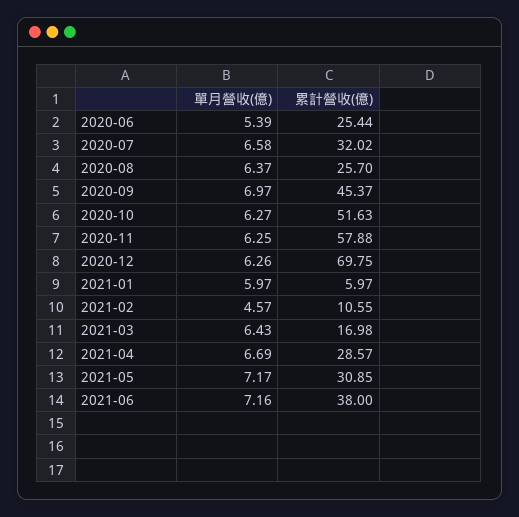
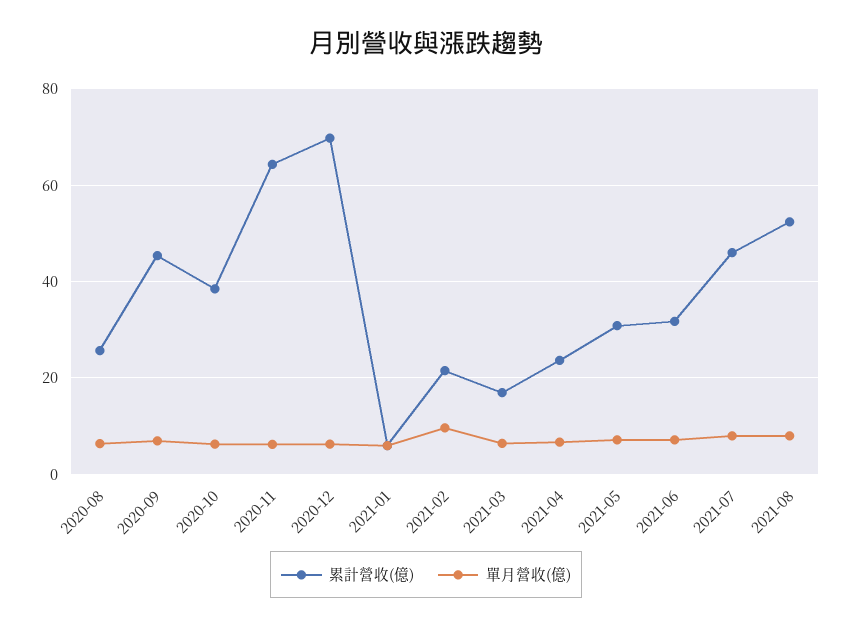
單月營收(億), 2020-06: 5.39 -> none
累計營收(億), 2020-06: 25.44 -> none
單月營收(億), 2020-07: 6.58 -> none
累計營收(億), 2020-07: 32.02 -> none
累計營收(億), 2020-10: 51.63 -> 38
累計營收(億), 2020-11: 57.88 -> 64
單月營收(億), 2021-02: 4.57 -> 10
累計營收(億), 2021-02: 10.55 -> 22
累計營收(億), 2021-04: 28.57 -> 24
累計營收(億), 2021-06: 38 -> 32
累計營收(億), 2021-07: none -> 46
單月營收(億), 2021-07: none -> 8
累計營收(億), 2021-08: none -> 52
單月營收(億), 2021-08: none -> 8

